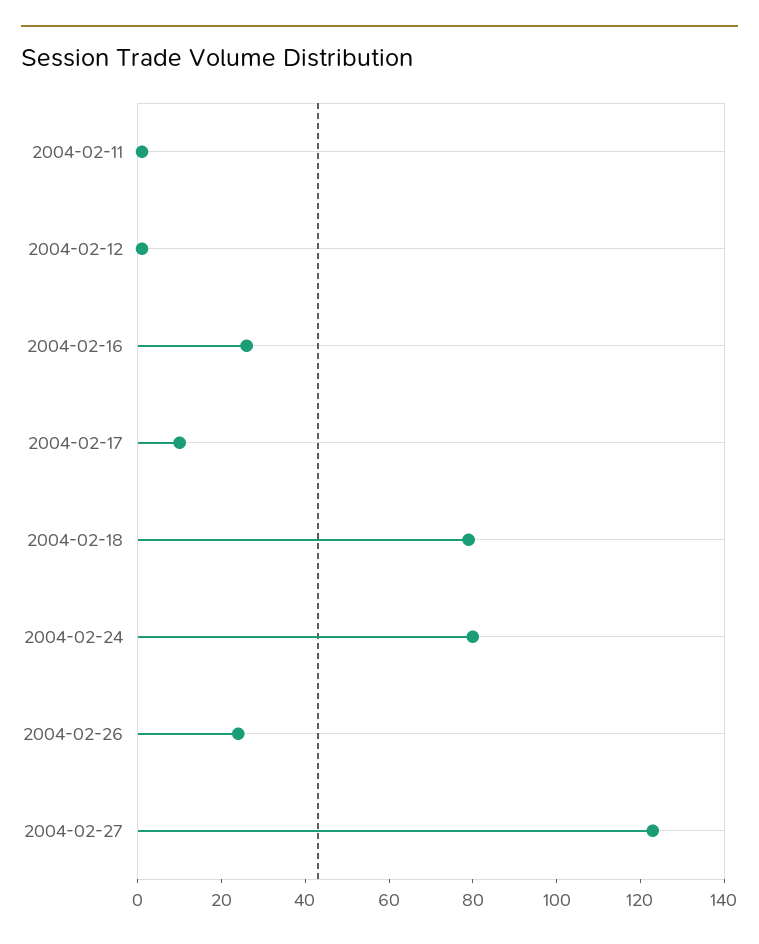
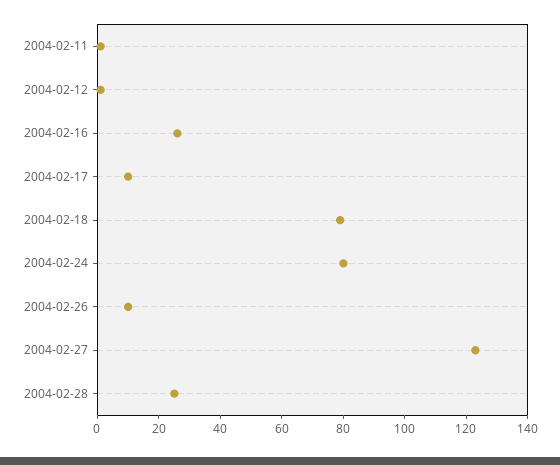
2004-02-26: 25 -> 10
2004-02-28: none -> 25

